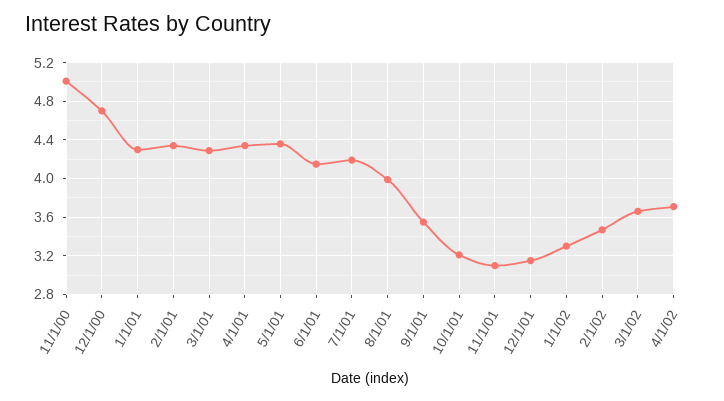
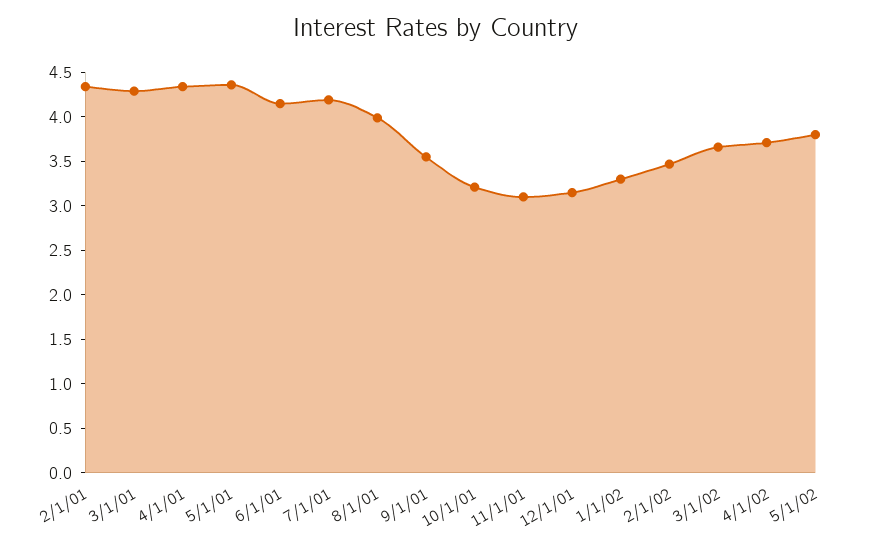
11/1/00: 5 -> none
12/1/00: 4.7 -> none
1/1/01: 4.3 -> none
5/1/02: none -> 3.8

